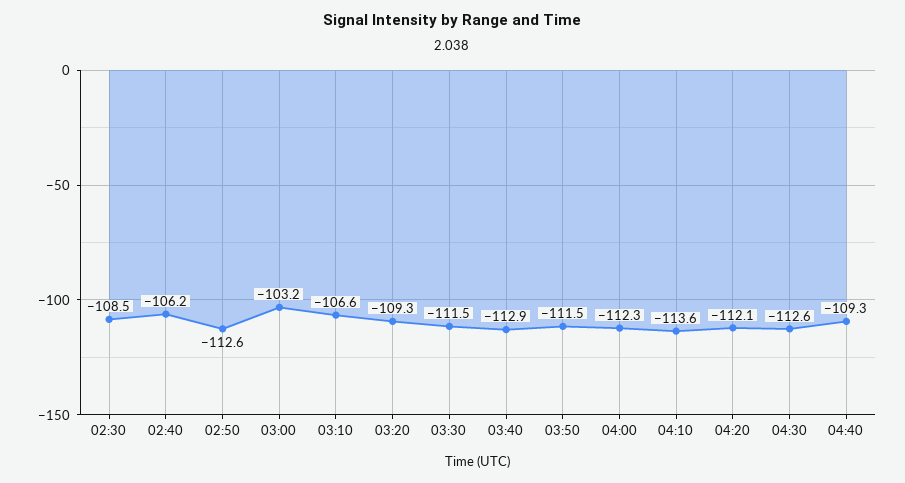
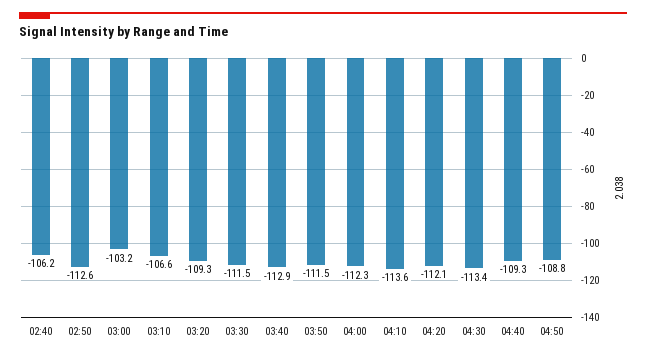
02:30: -108.5 -> none
04:30: -112.6 -> -113.4
04:50: none -> -108.8

